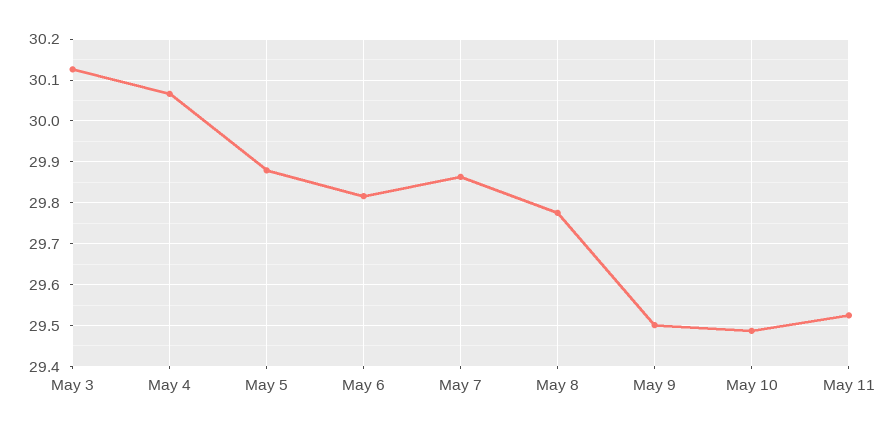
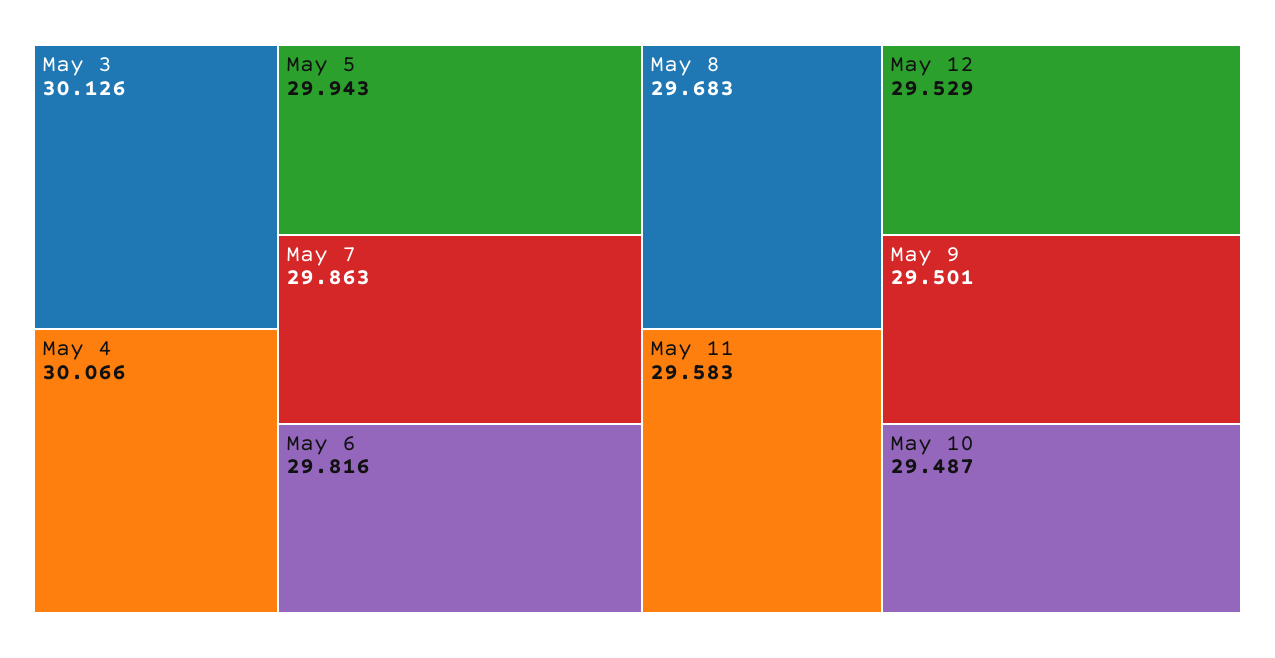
May 5: 29.88 -> 29.943
May 8: 29.78 -> 29.683
May 11: 29.52 -> 29.583
May 12: none -> 29.529

